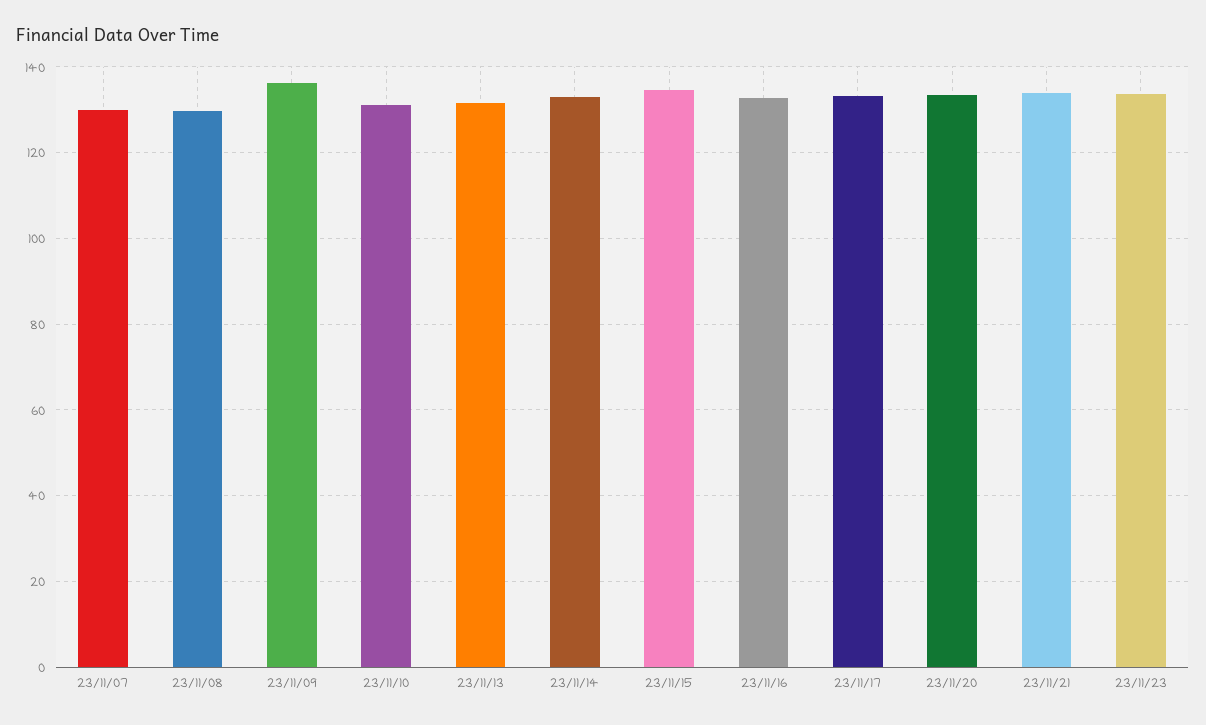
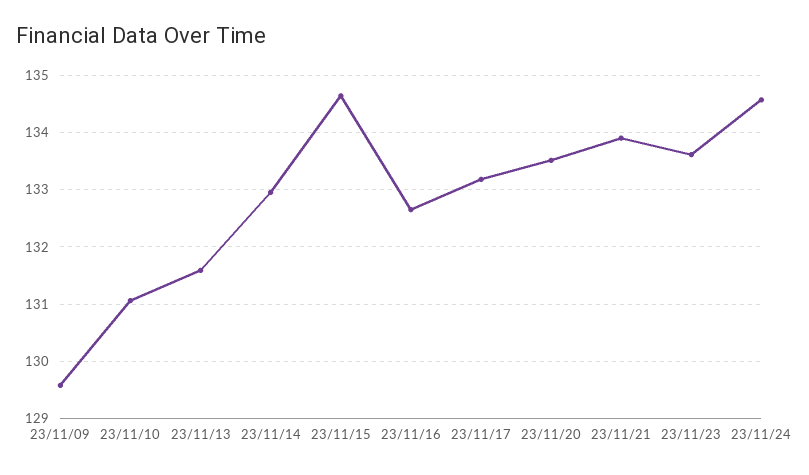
23/11/07: 130 -> none
23/11/08: 130 -> none
23/11/09: 136 -> 129.6
23/11/24: none -> 134.6

